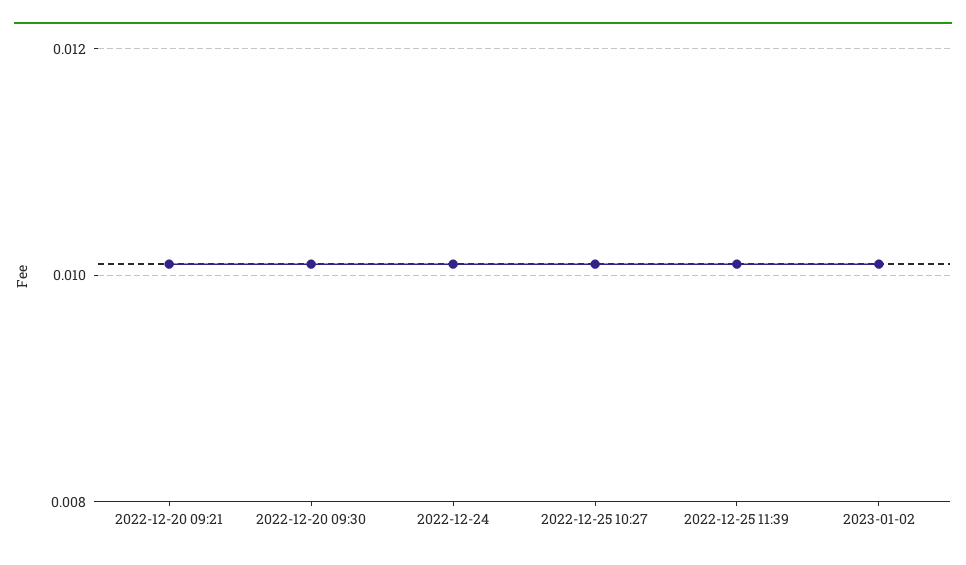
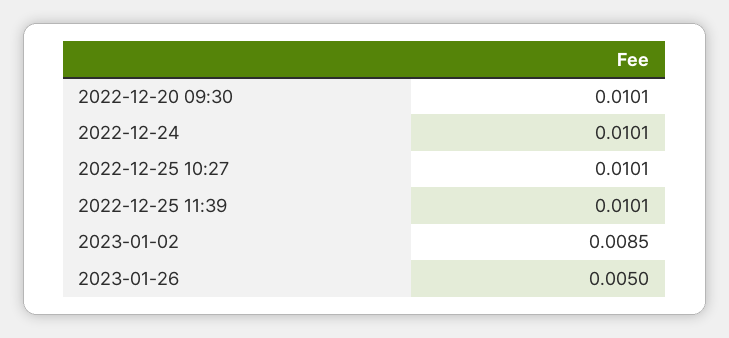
2022-12-20 09:21: 0.01 -> none
2023-01-02: 0.01 -> 0.0085
2023-01-26: none -> 0.005

